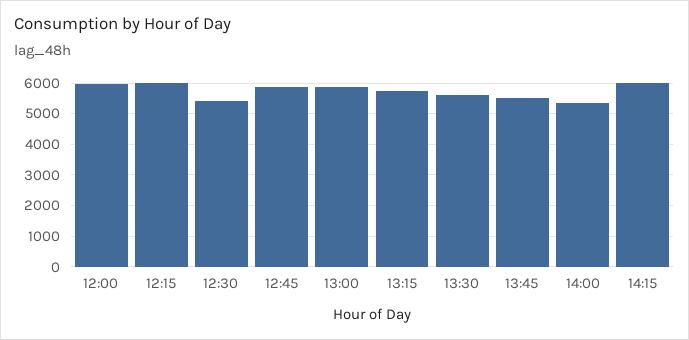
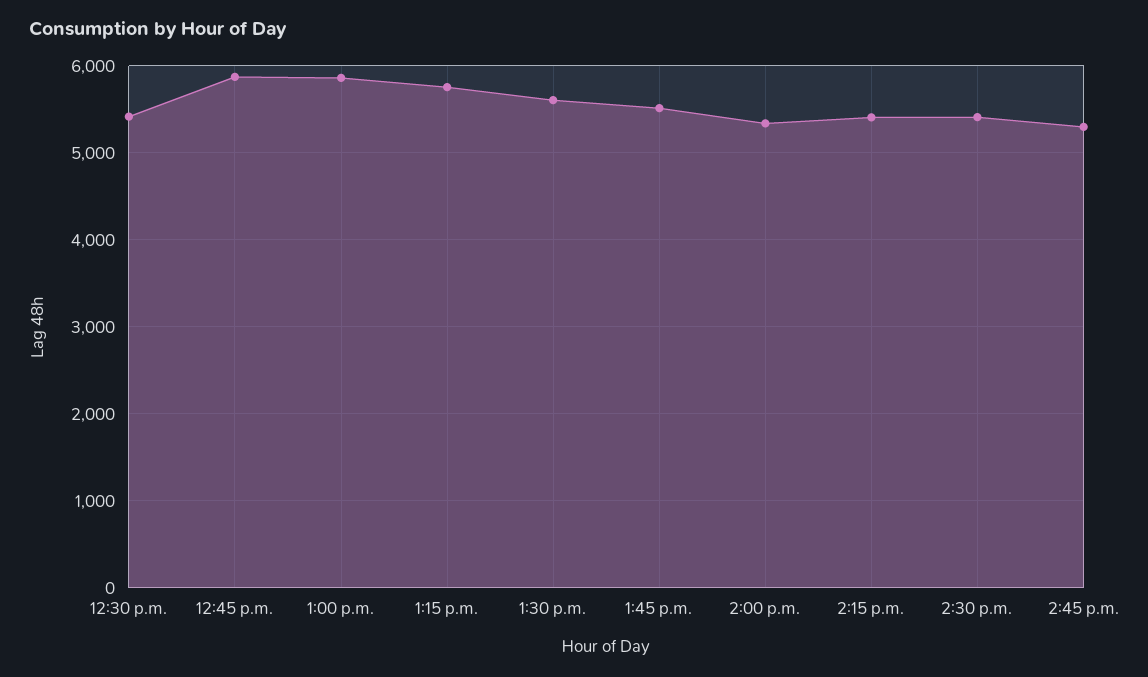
12:00: 6000 -> none
12:15: 6000 -> none
14:15: 6000 -> 5400
2:30 p.m.: none -> 5400
2:45 p.m.: none -> 5300

